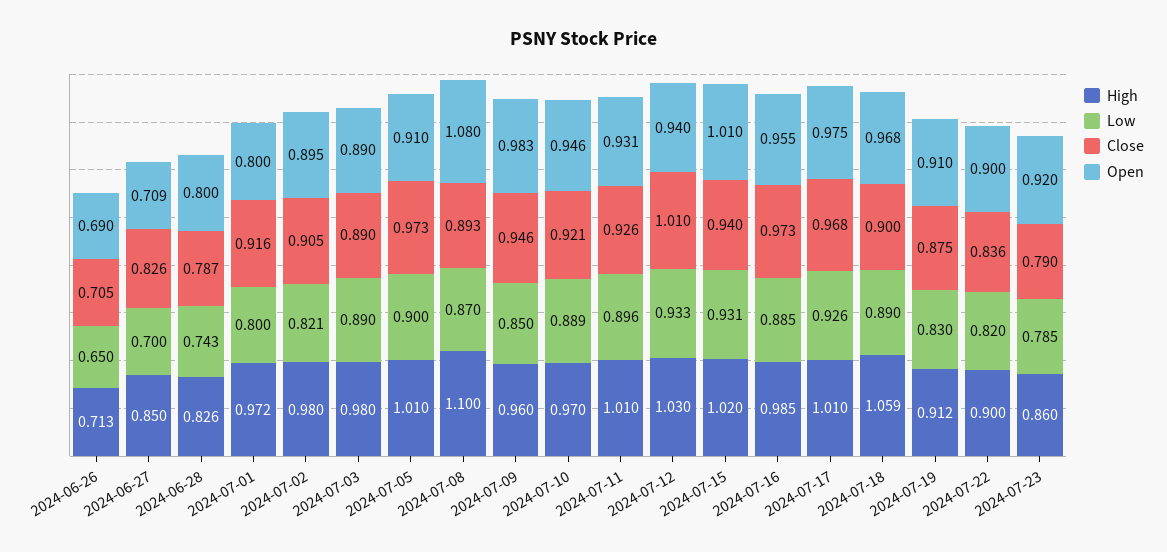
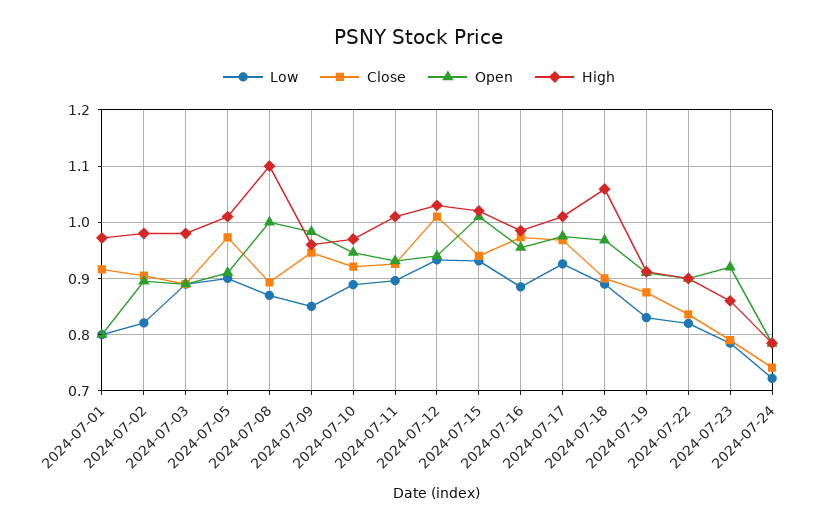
High, 2024-06-26: 0.713 -> none
Low, 2024-06-26: 0.65 -> none
Close, 2024-06-26: 0.705 -> none
Open, 2024-06-26: 0.69 -> none
High, 2024-06-27: 0.85 -> none
Low, 2024-06-27: 0.7 -> none
Close, 2024-06-27: 0.826 -> none
Open, 2024-06-27: 0.709 -> none
High, 2024-06-28: 0.826 -> none
Low, 2024-06-28: 0.743 -> none
Close, 2024-06-28: 0.787 -> none
Open, 2024-06-28: 0.8 -> none
Open, 2024-07-08: 1.08 -> 1
Low, 2024-07-24: none -> 0.72
Close, 2024-07-24: none -> 0.74
Open, 2024-07-24: none -> 0.78
High, 2024-07-24: none -> 0.78

